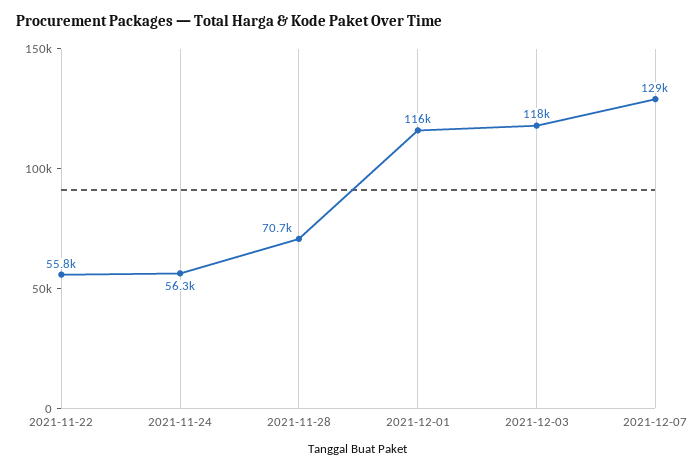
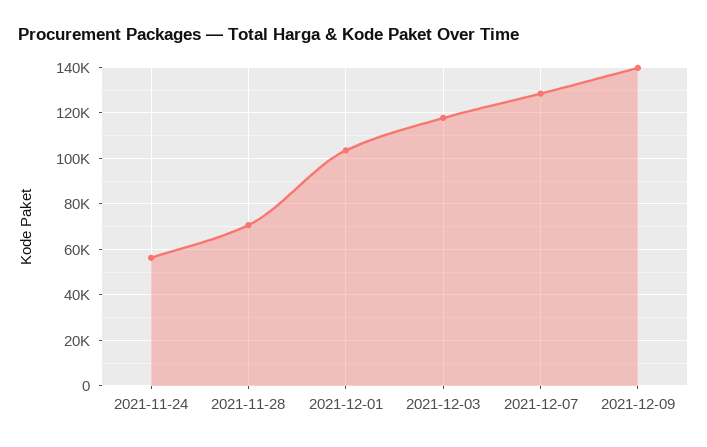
2021-11-22: 55800 -> none
2021-12-01: 116000 -> 105000
2021-12-09: none -> 140000

